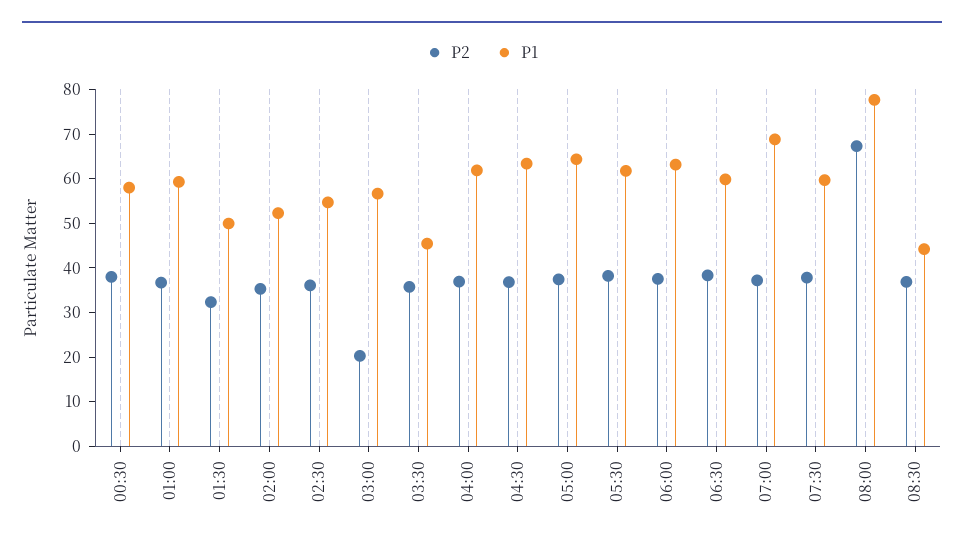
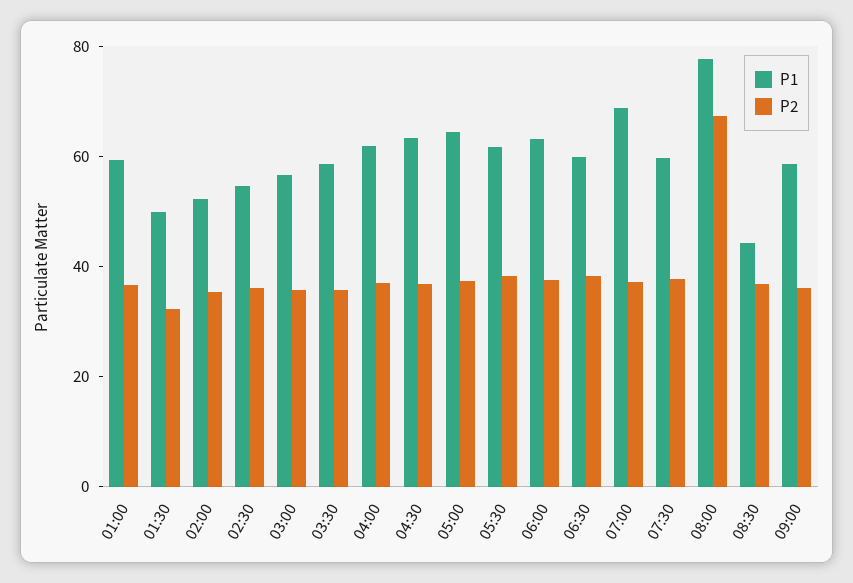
P2, 00:30: 38 -> none
P1, 00:30: 58 -> none
P2, 03:00: 20 -> 35
P1, 03:30: 46 -> 60
P1, 09:00: none -> 60
P2, 09:00: none -> 35

